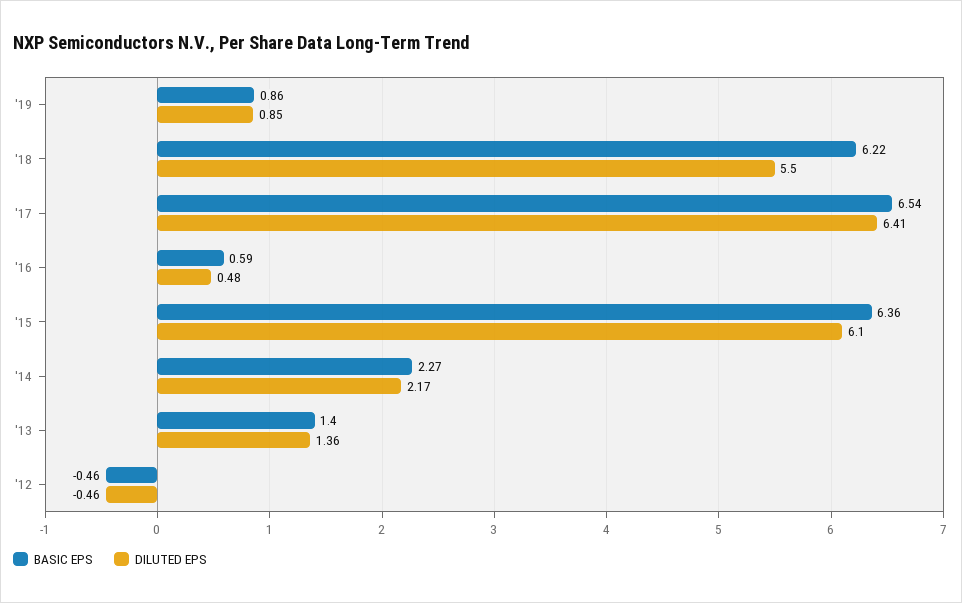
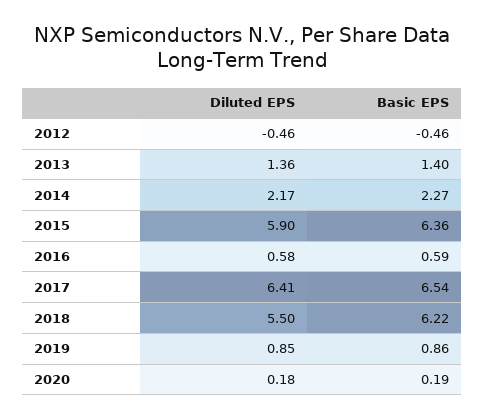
DILUTED EPS, '16: 0.48 -> 0.58
DILUTED EPS, '15: 6.1 -> 5.9
DILUTED EPS, 2020: none -> 0.18
BASIC EPS, 2020: none -> 0.19

